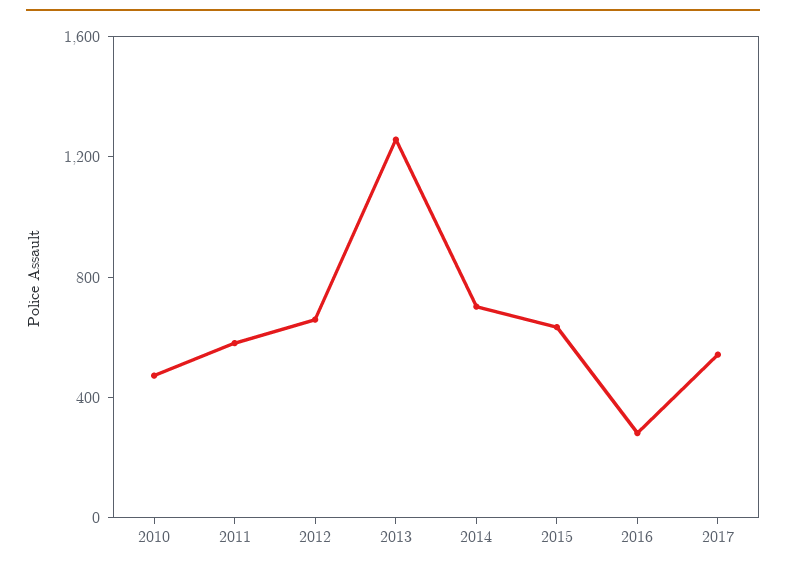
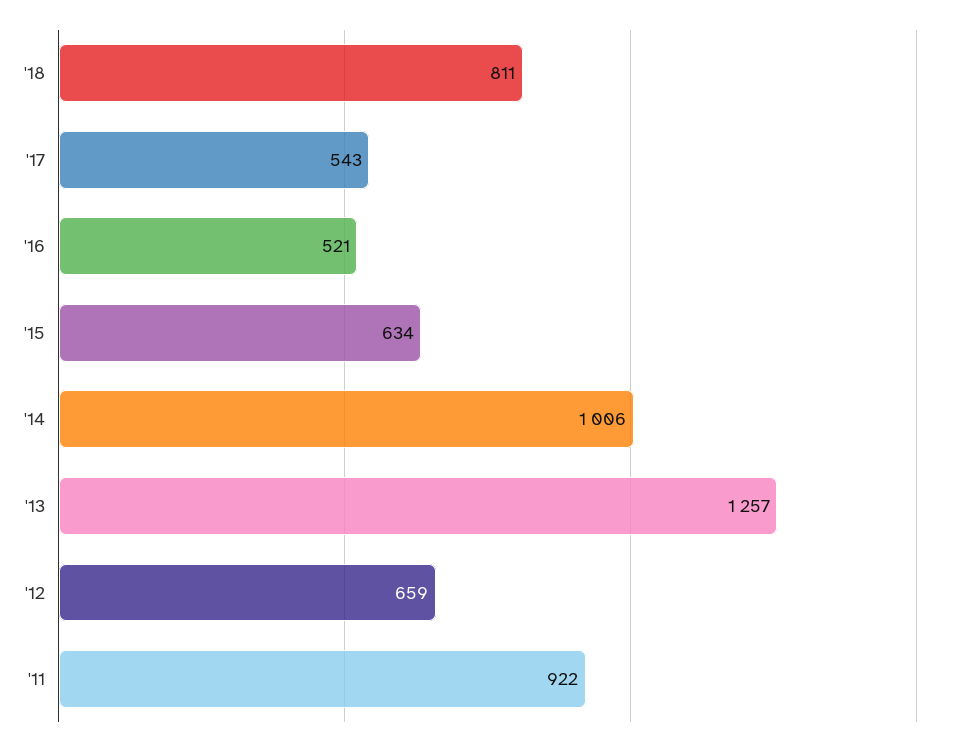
2010: 500 -> none
2011: 600 -> 922
2014: 700 -> 1006
2016: 300 -> 521
'18: none -> 811

